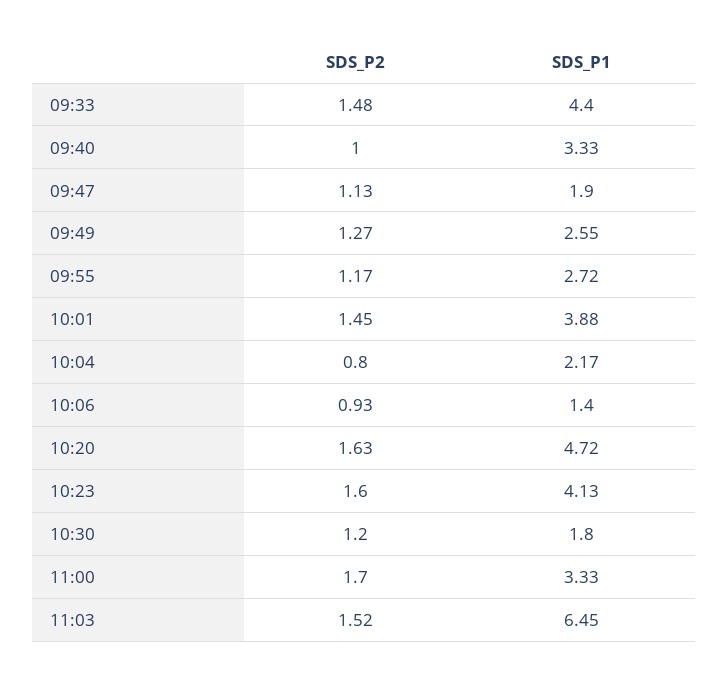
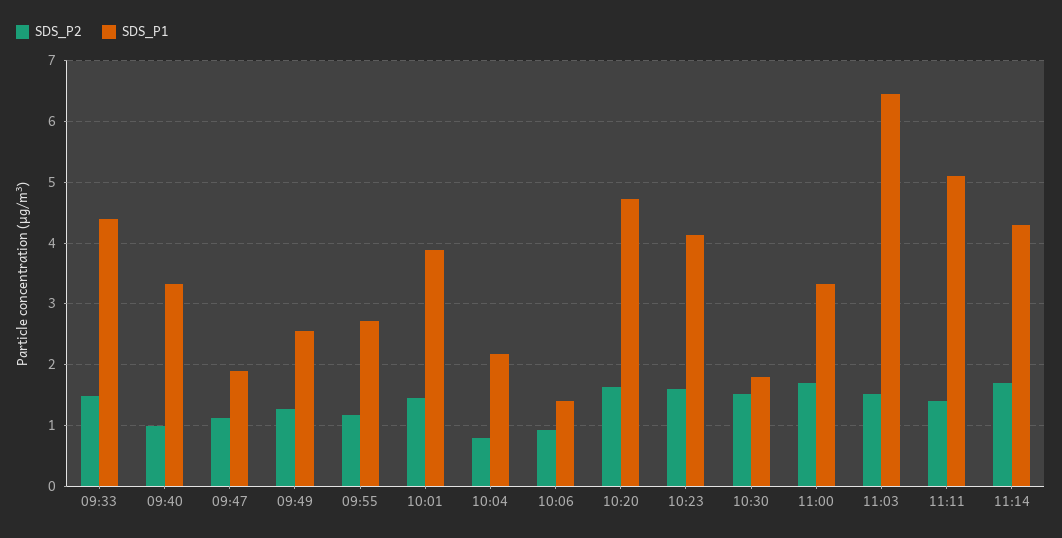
SDS_P2, 10:30: 1.2 -> 1.5
SDS_P2, 11:11: none -> 1.4
SDS_P1, 11:11: none -> 5.1
SDS_P2, 11:14: none -> 1.7
SDS_P1, 11:14: none -> 4.3

